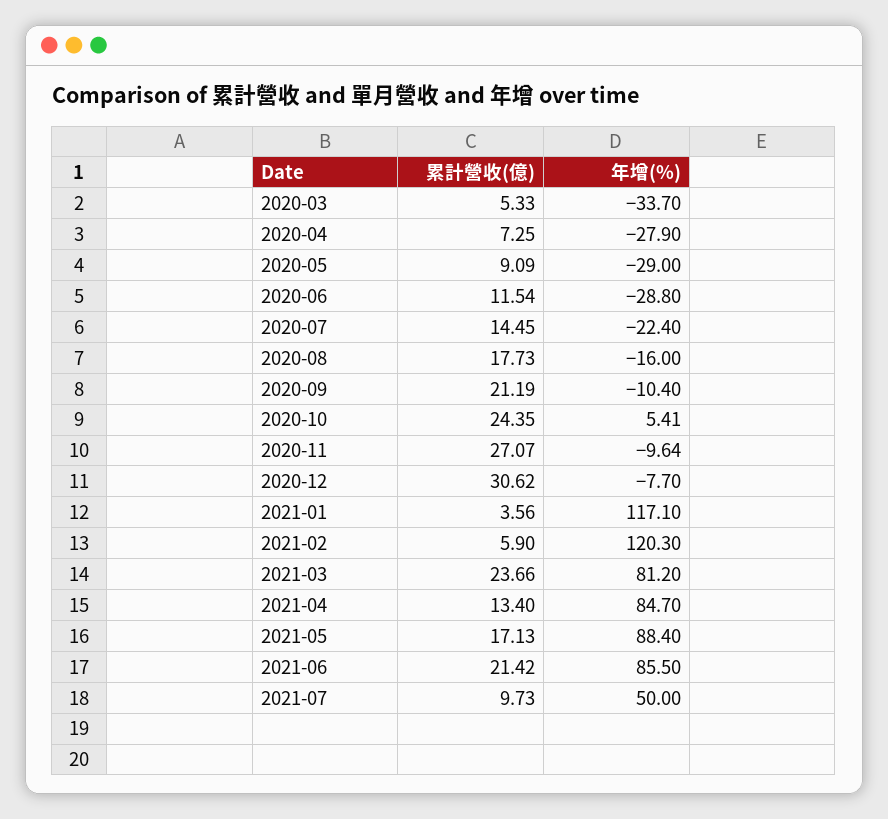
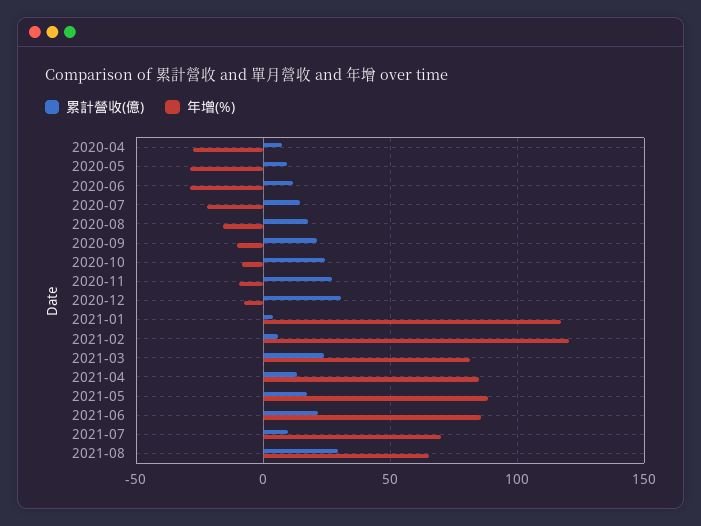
累計營收(億), 2020-03: 5.33 -> none
年增(%), 2020-03: -33.7 -> none
年增(%), 2020-10: 5.41 -> -10
年增(%), 2021-07: 50 -> 70
累計營收(億), 2021-08: none -> 30
年增(%), 2021-08: none -> 65

